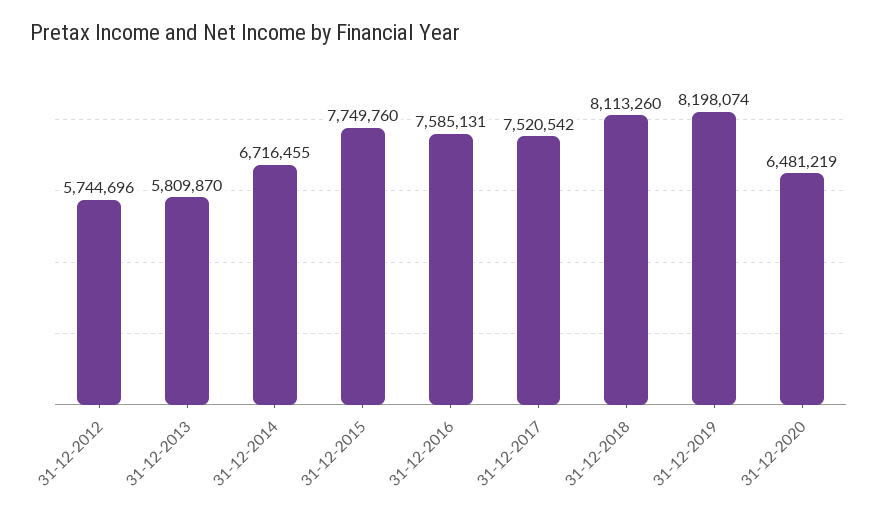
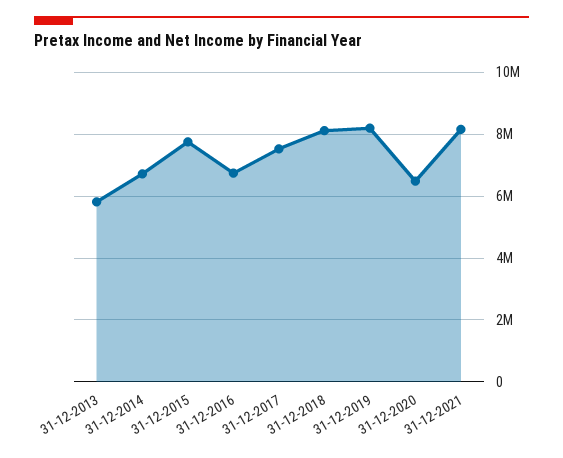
31-12-2012: 5744696 -> none
31-12-2016: 7585131 -> 6800000
31-12-2021: none -> 8200000

